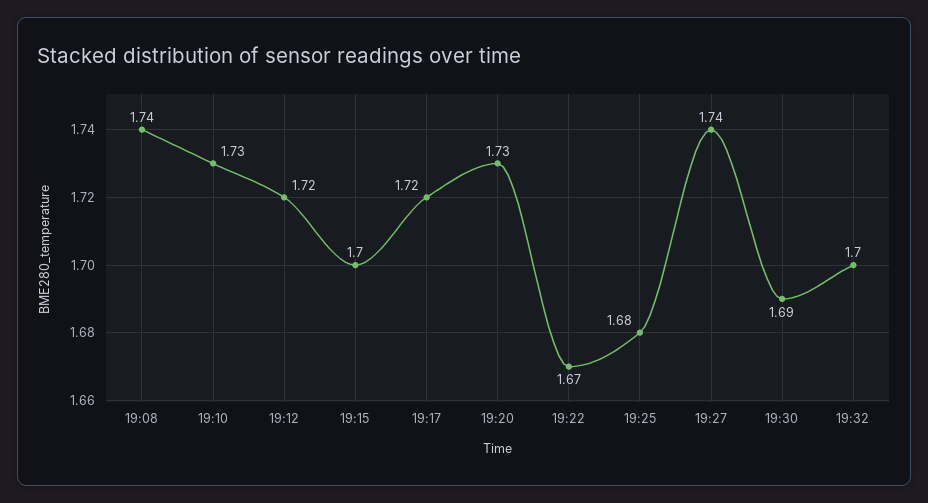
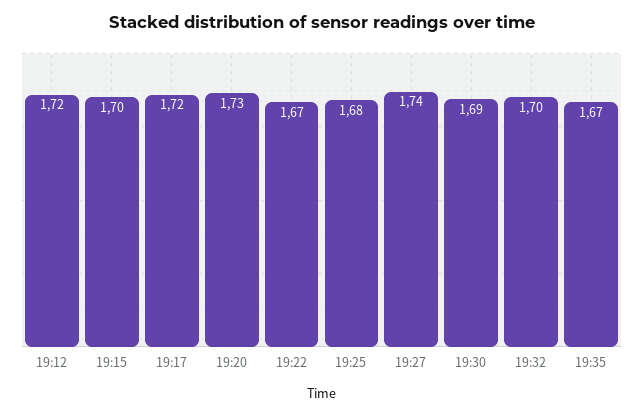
19:08: 1.74 -> none
19:10: 1.73 -> none
19:35: none -> 1.67

